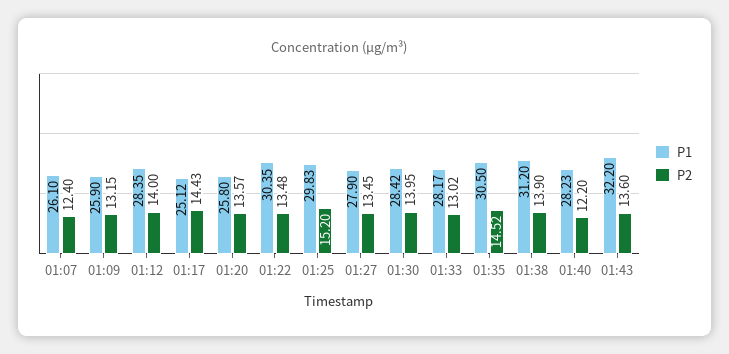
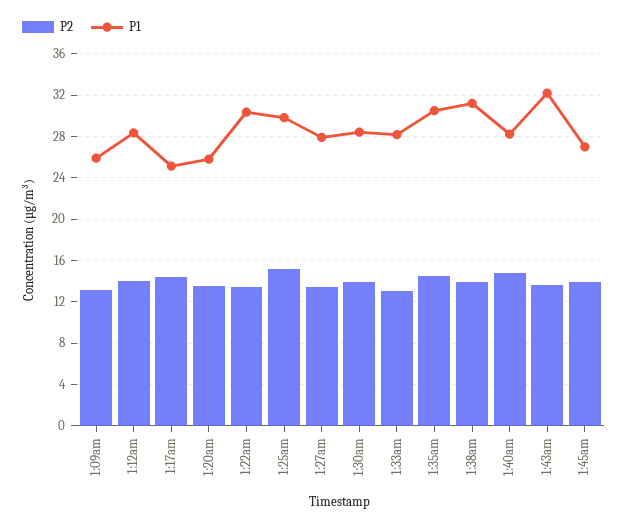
P1, 01:07: 26.1 -> none
P2, 01:07: 12.4 -> none
P2, 01:40: 12.2 -> 15
P2, 1:45am: none -> 14
P1, 1:45am: none -> 27

